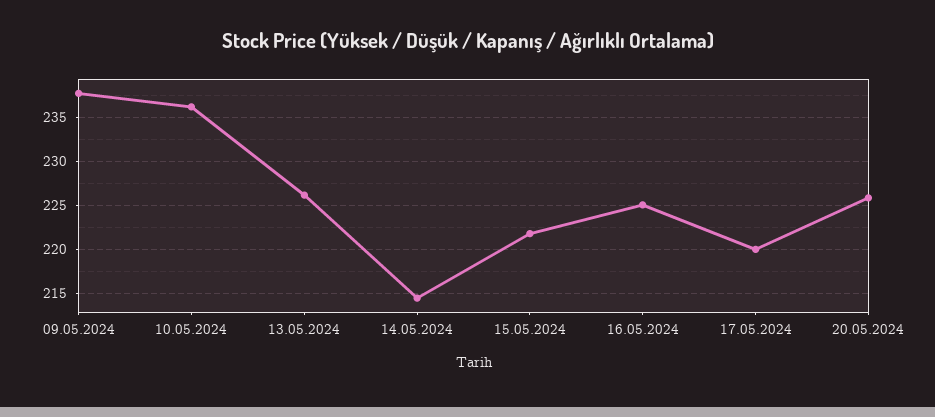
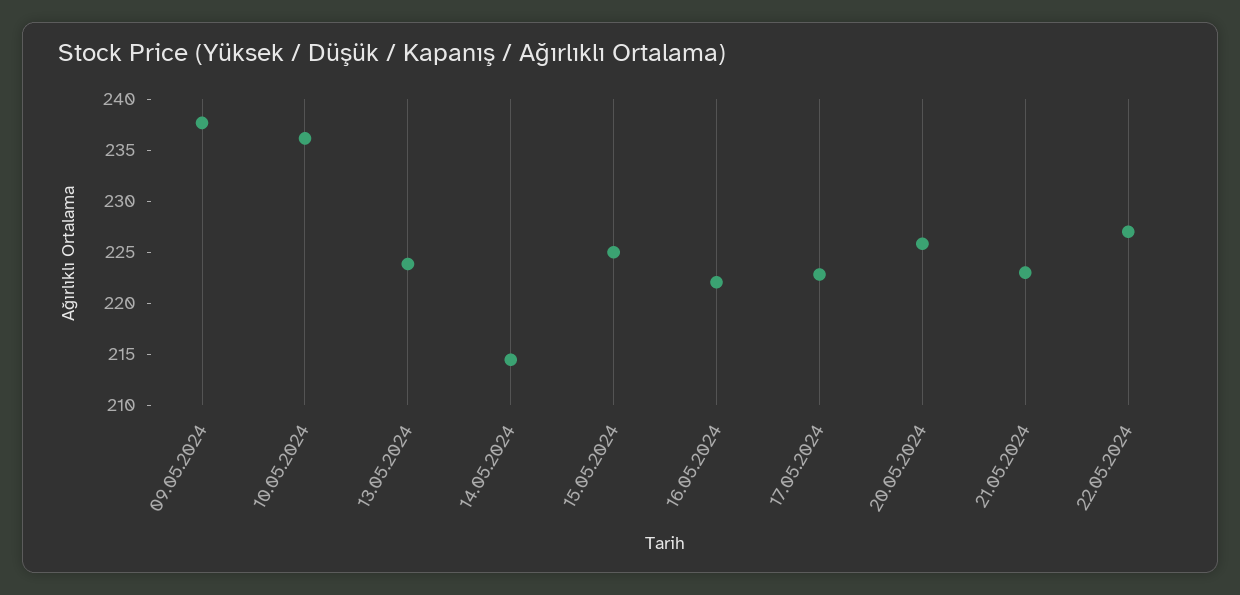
13.05.2024: 226 -> 224
15.05.2024: 222 -> 225
16.05.2024: 225 -> 222
17.05.2024: 220 -> 223
21.05.2024: none -> 223
22.05.2024: none -> 227

